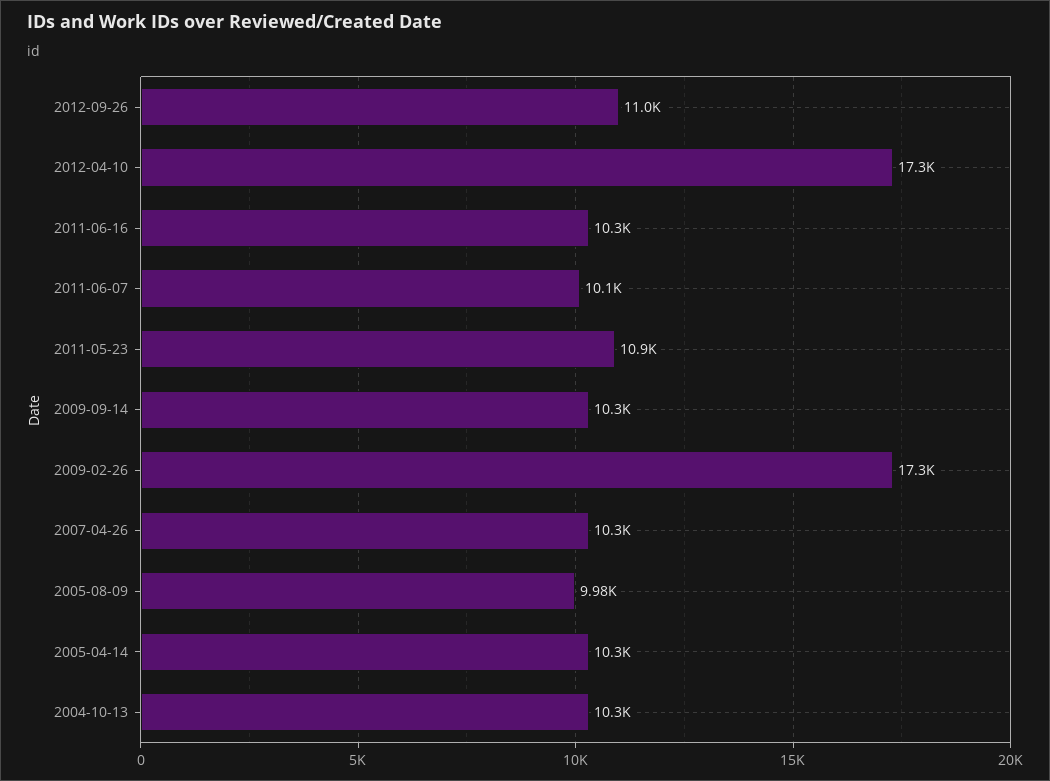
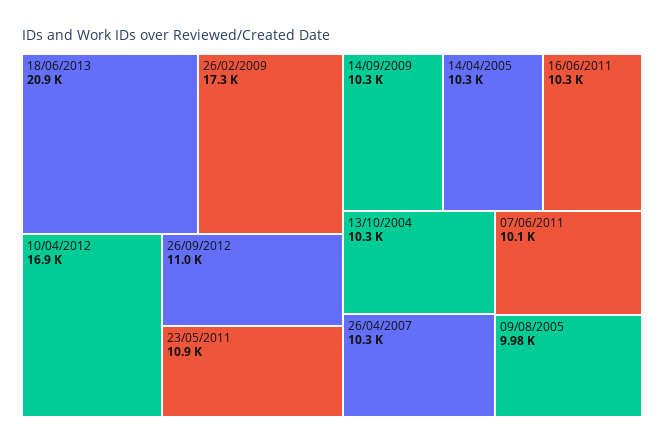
2012-04-10: 17300 -> 16900
18/06/2013: none -> 20900

